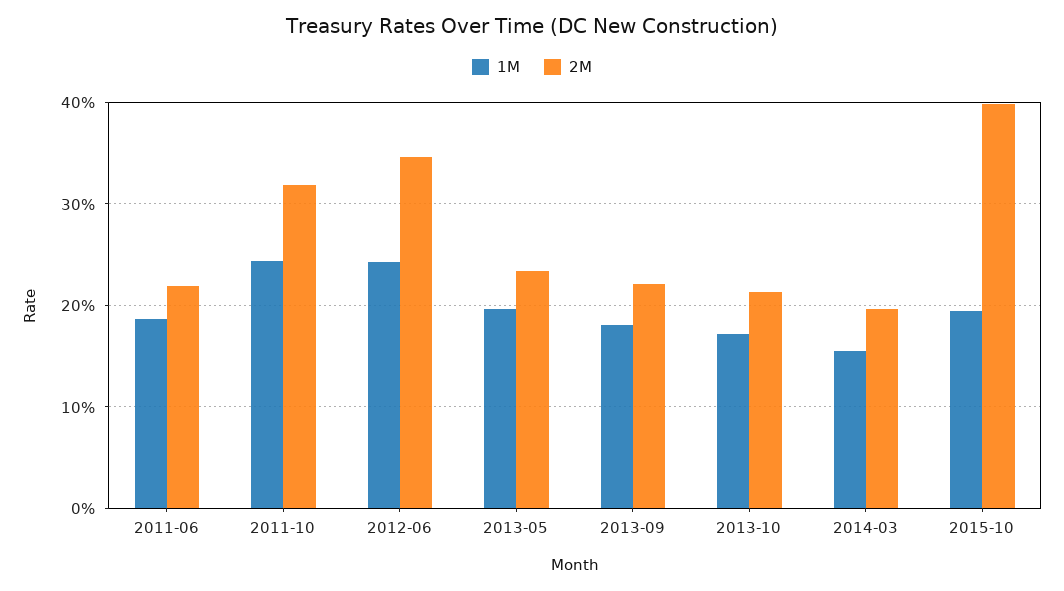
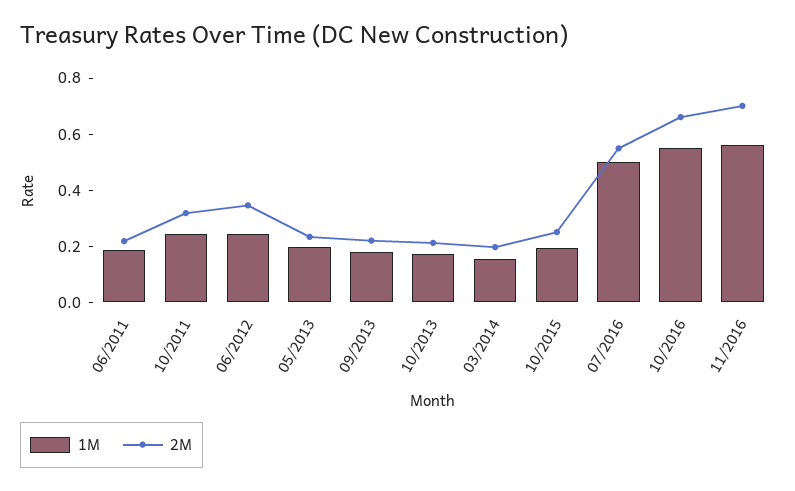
2M, 2015-10: 0.4 -> 0.25
1M, 07/2016: none -> 0.5
2M, 07/2016: none -> 0.55
1M, 10/2016: none -> 0.55
2M, 10/2016: none -> 0.65
1M, 11/2016: none -> 0.55
2M, 11/2016: none -> 0.7

